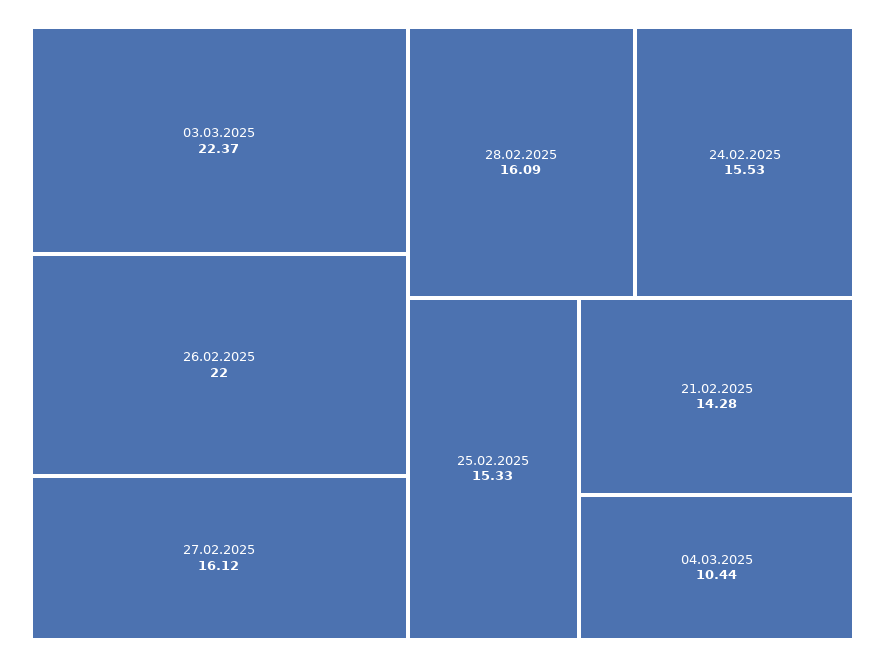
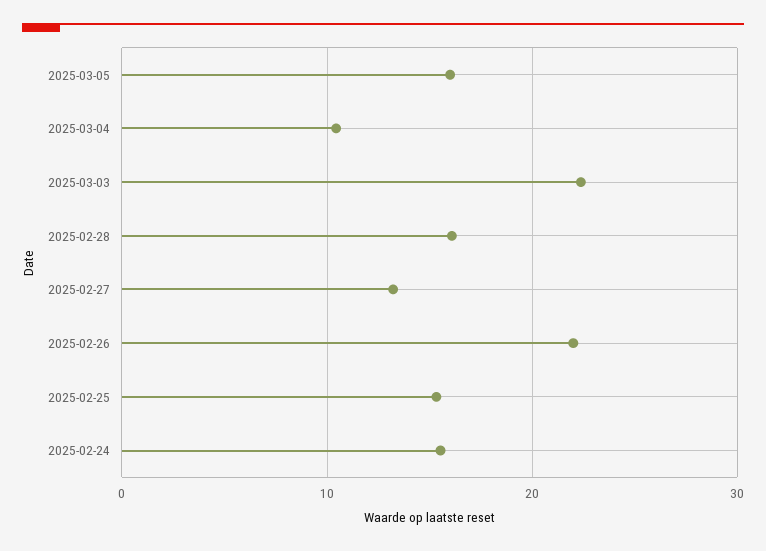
27.02.2025: 16.12 -> 13
21.02.2025: 14.28 -> none
2025-03-05: none -> 16

